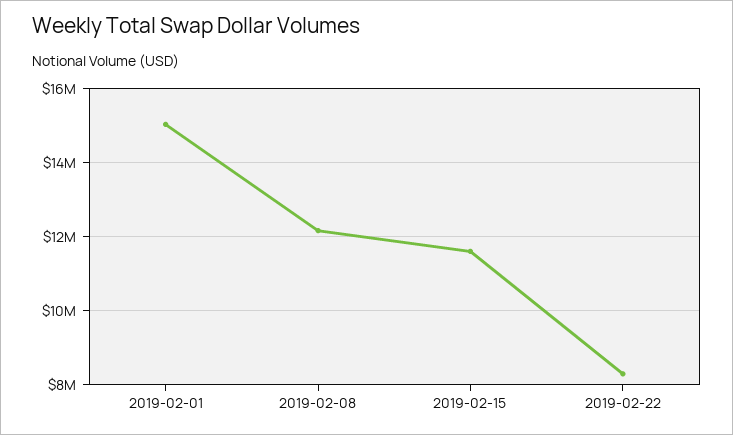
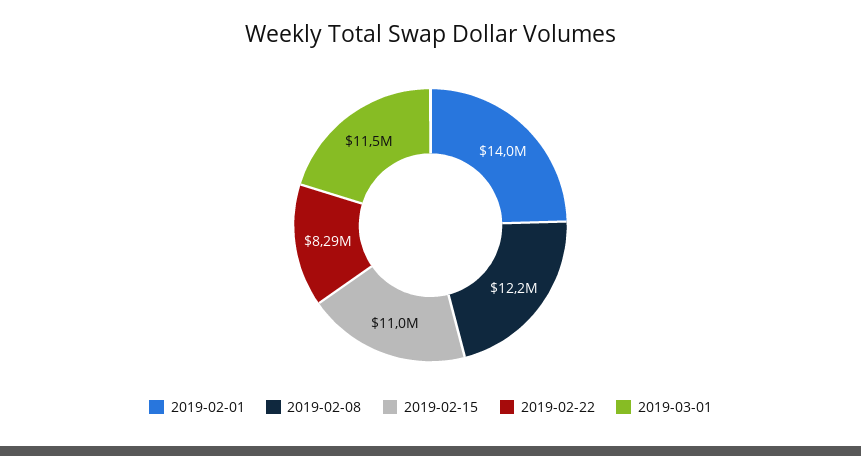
2019-02-01: 15000000 -> 14000000
2019-02-15: 11600000 -> 11000000
2019-03-01: none -> 11500000

